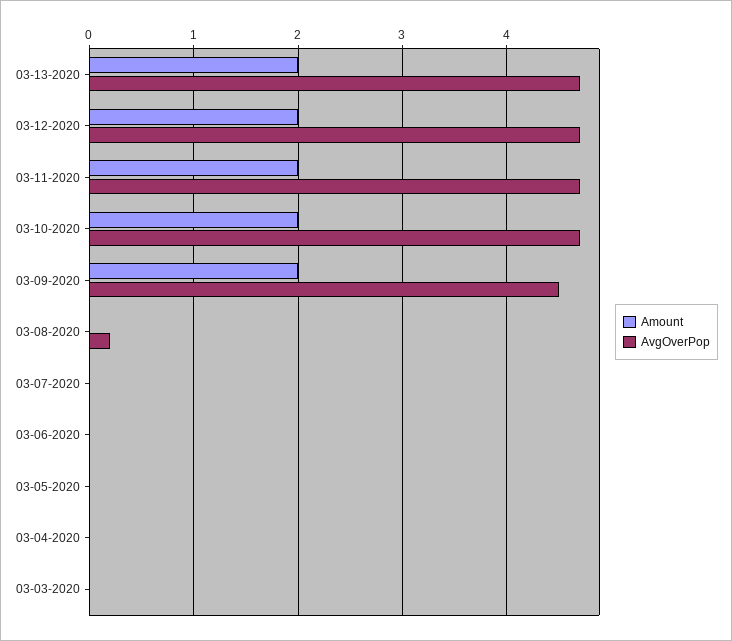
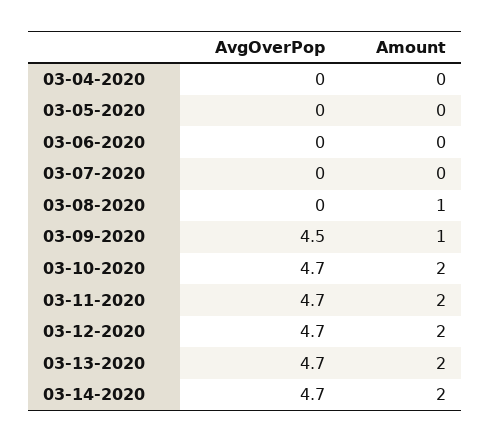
Amount, 03-09-2020: 2 -> 1
Amount, 03-08-2020: 0 -> 1
AvgOverPop, 03-08-2020: 0.2 -> 0
Amount, 03-03-2020: 0 -> none
AvgOverPop, 03-03-2020: 0 -> none
AvgOverPop, 03-14-2020: none -> 4.7
Amount, 03-14-2020: none -> 2

